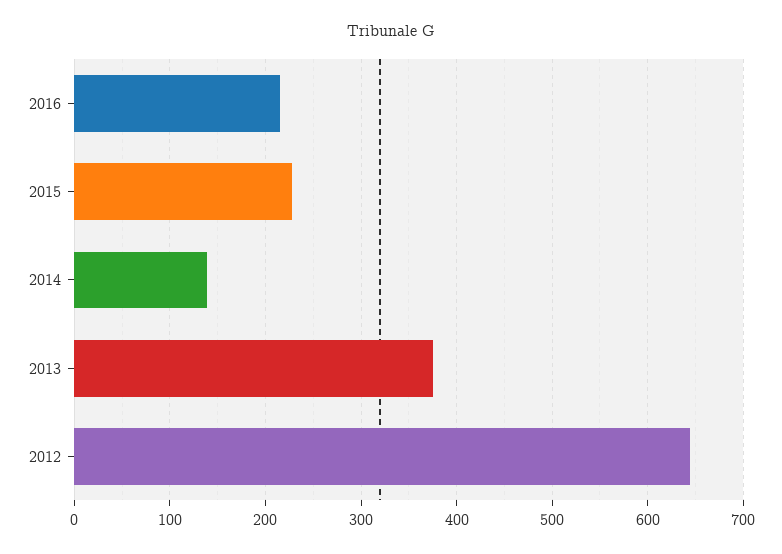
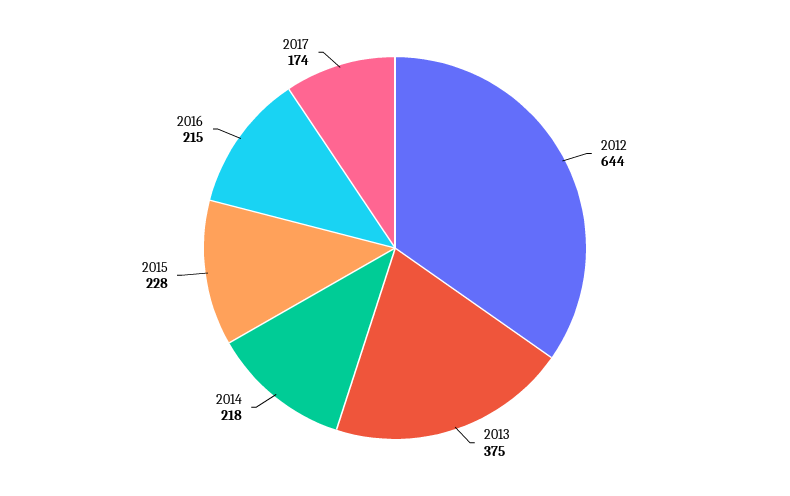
2014: 140 -> 218
2017: none -> 174

